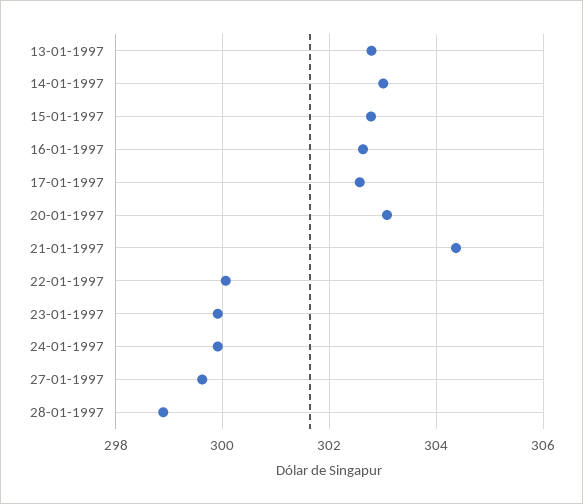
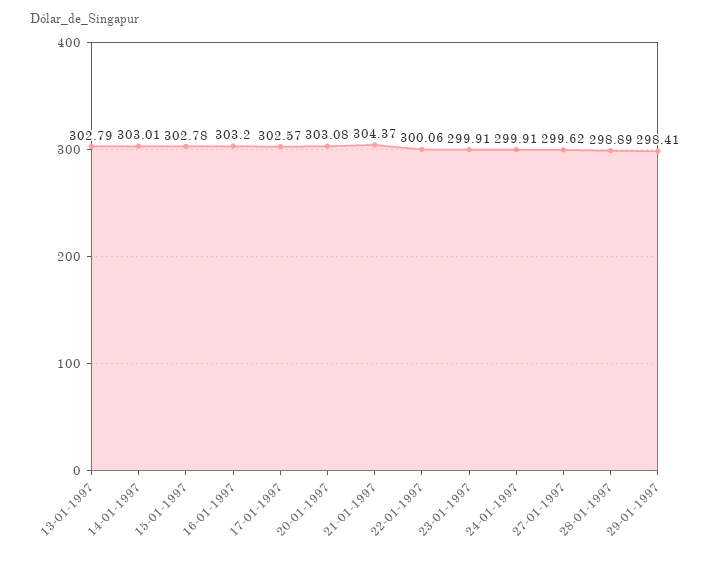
16-01-1997: 302.6 -> 303.2
29-01-1997: none -> 298.41

